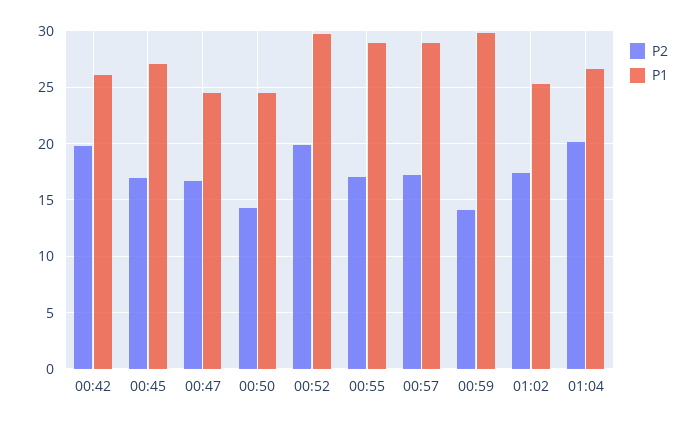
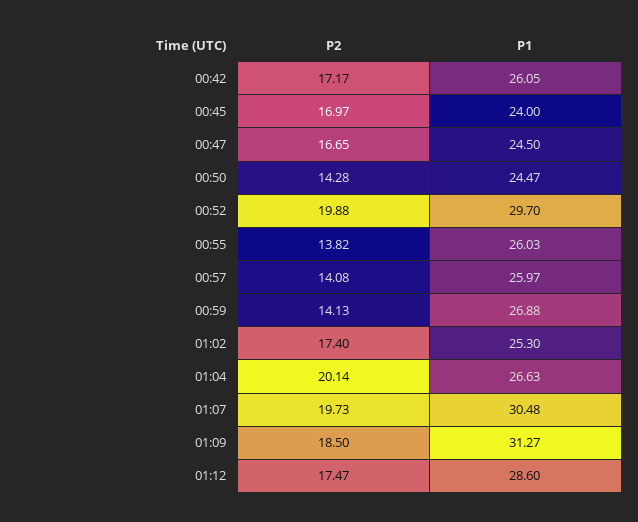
P2, 00:42: 20 -> 17.17
P1, 00:45: 27 -> 24
P2, 00:55: 17 -> 13.82
P1, 00:55: 29 -> 26.03
P2, 00:57: 17 -> 14.08
P1, 00:57: 29 -> 25.97
P1, 00:59: 30 -> 26.88
P2, 01:07: none -> 19.73
P1, 01:07: none -> 30.48
P2, 01:09: none -> 18.5
P1, 01:09: none -> 31.27
P2, 01:12: none -> 17.47
P1, 01:12: none -> 28.6

